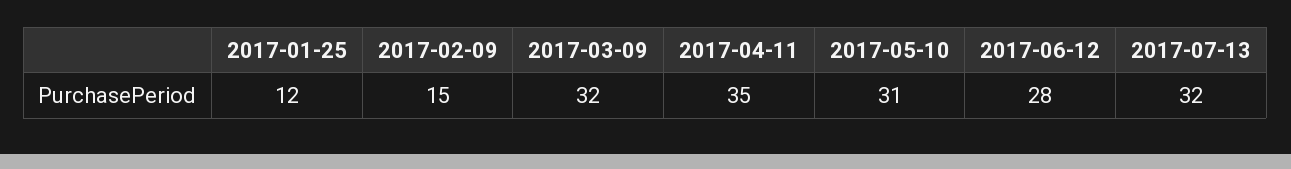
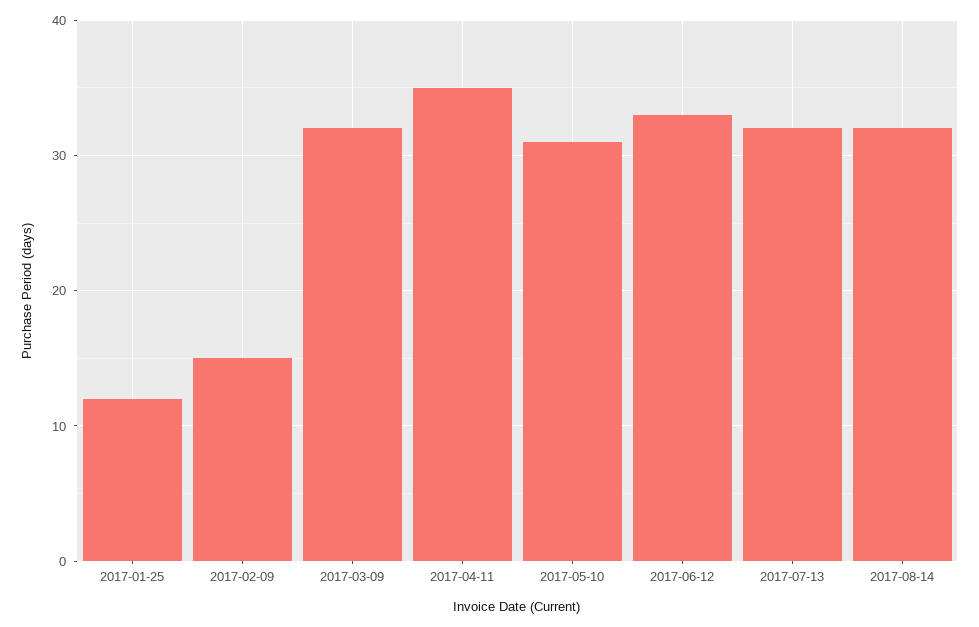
2017-06-12: 28 -> 33
2017-08-14: none -> 32

